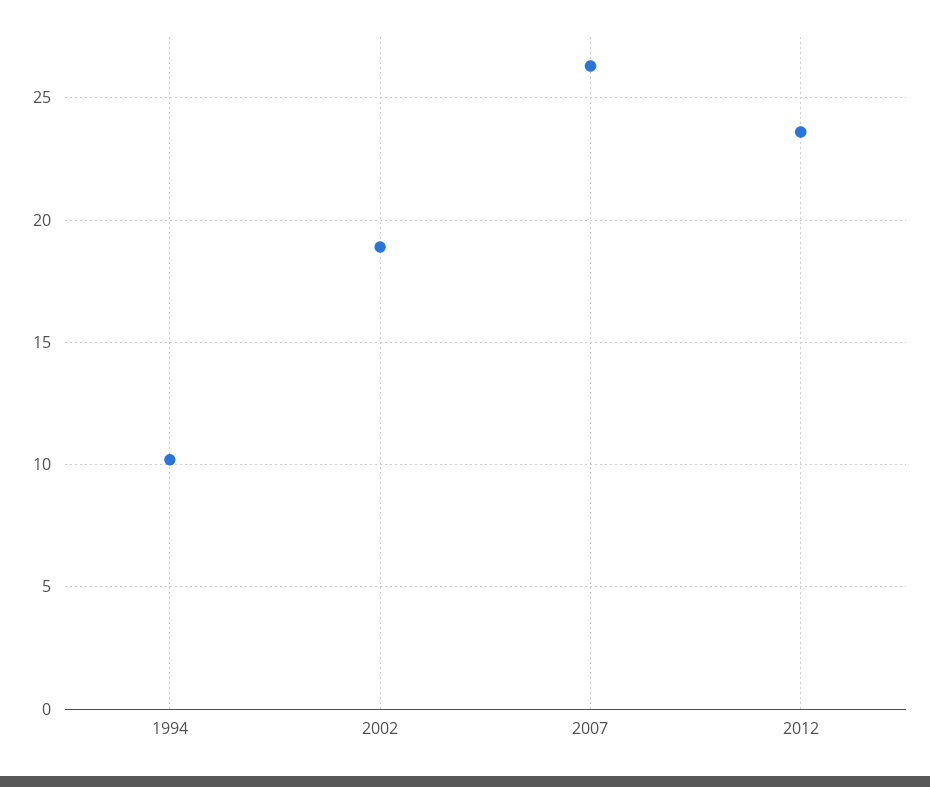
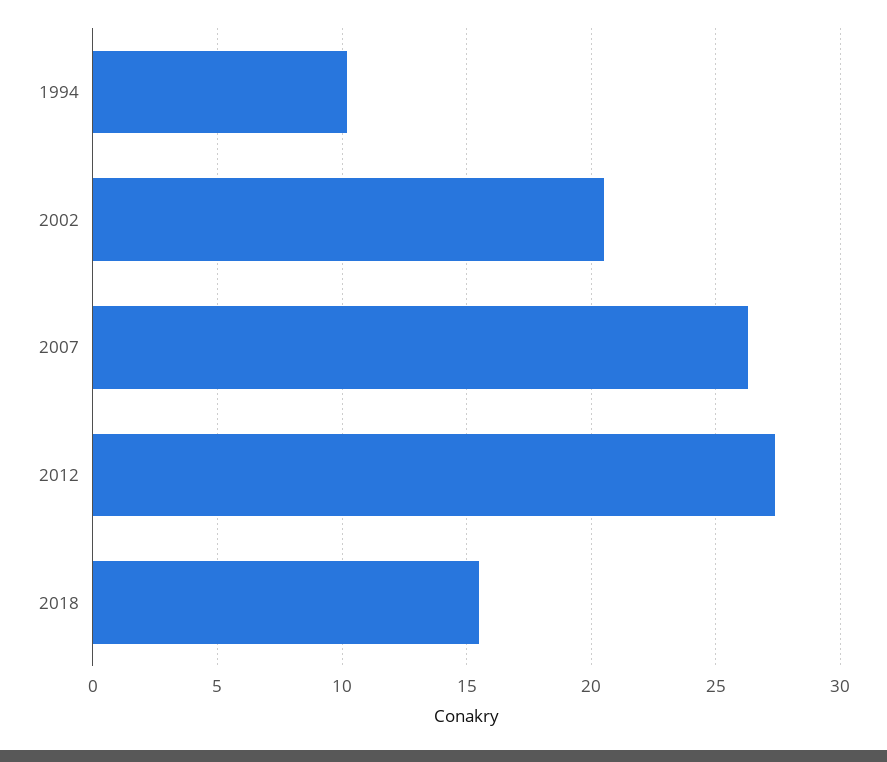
2002: 19 -> 20.5
2012: 23.5 -> 27.5
2018: none -> 15.5

